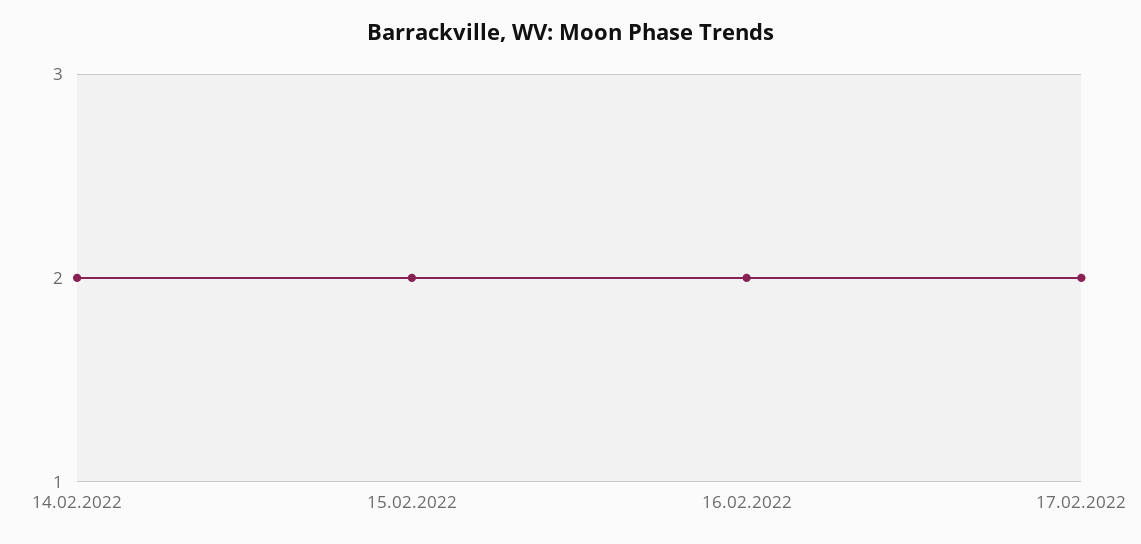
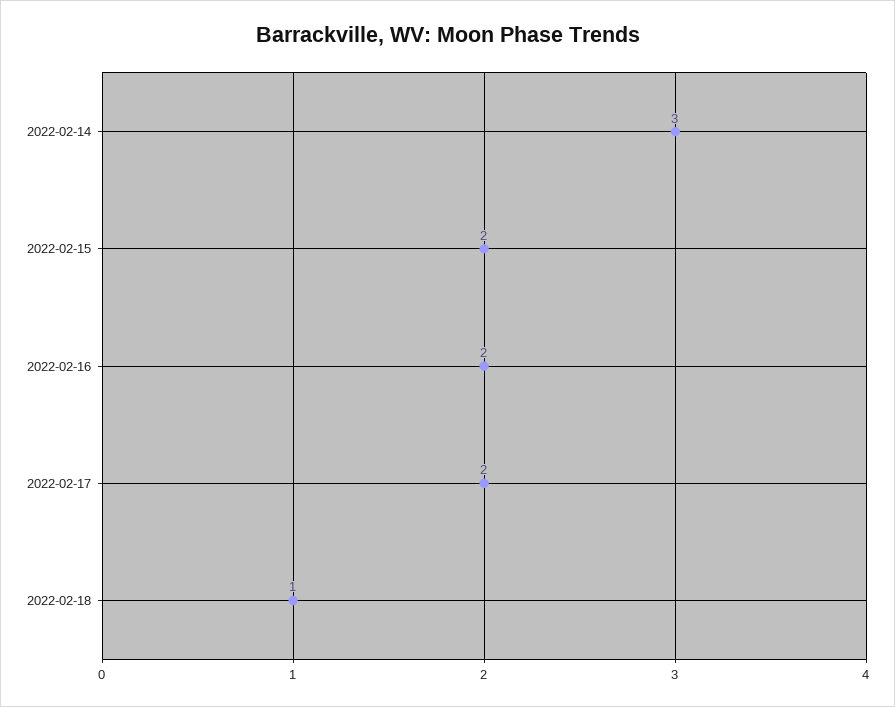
14.02.2022: 2 -> 3
2022-02-18: none -> 1

